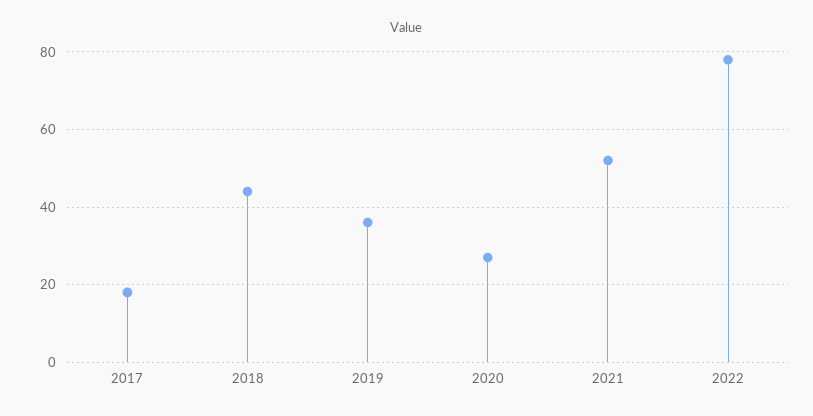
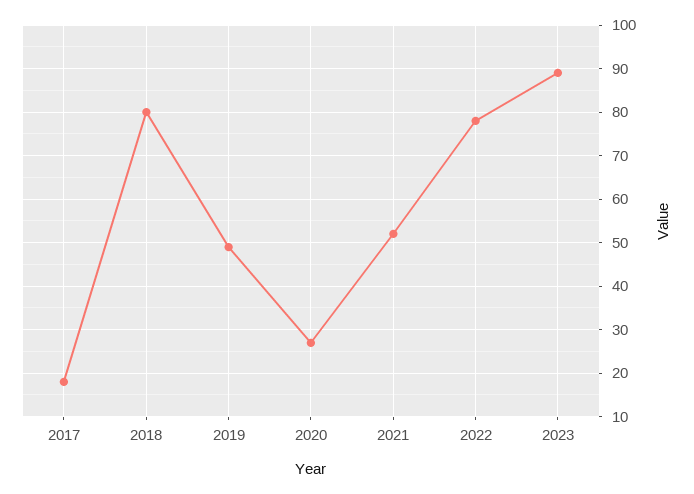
2018: 45 -> 80
2019: 35 -> 50
2023: none -> 90

